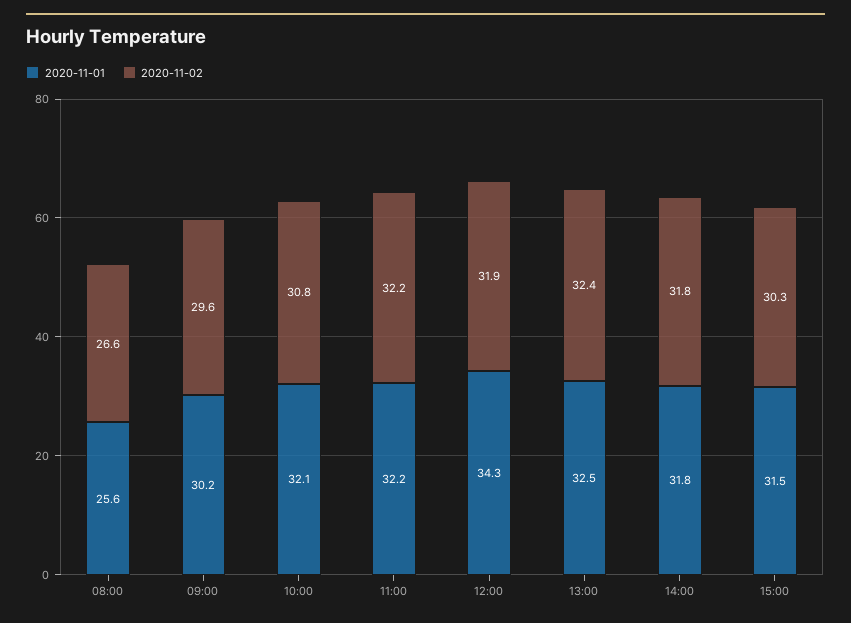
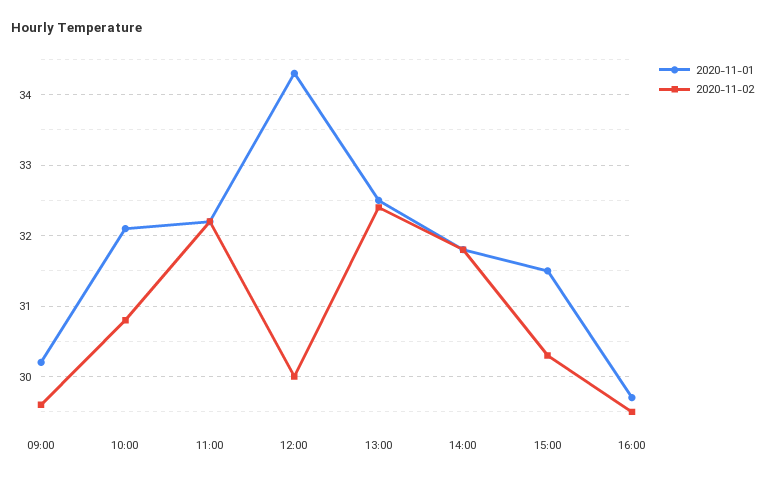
2020-11-01, 08:00: 25.6 -> none
2020-11-02, 08:00: 26.6 -> none
2020-11-02, 12:00: 31.9 -> 30
2020-11-01, 16:00: none -> 29.7
2020-11-02, 16:00: none -> 29.5

